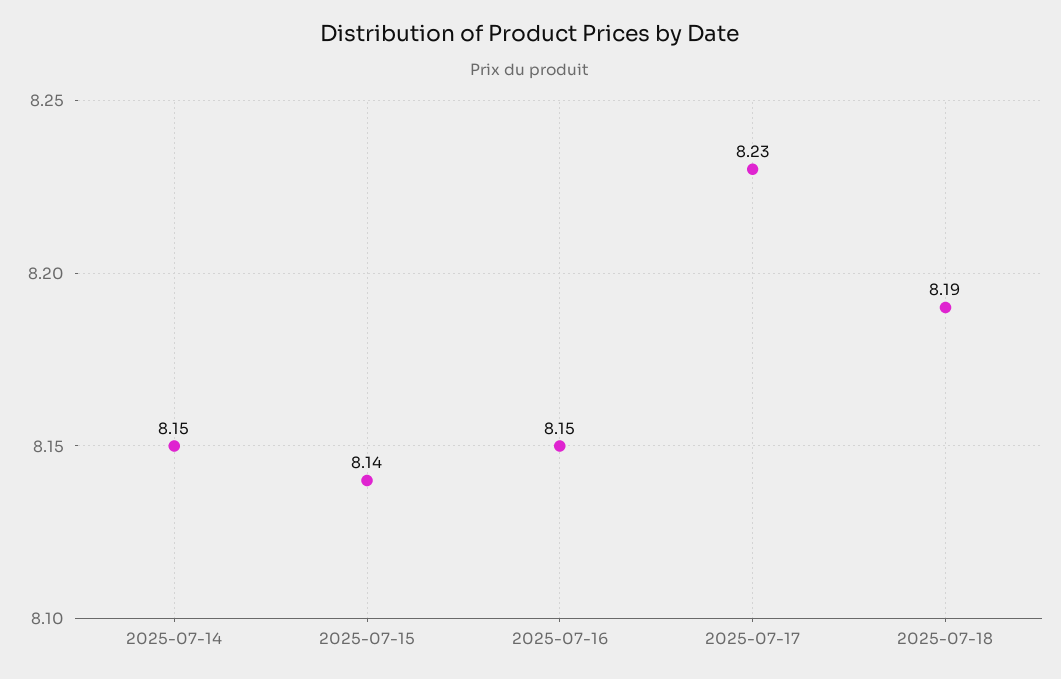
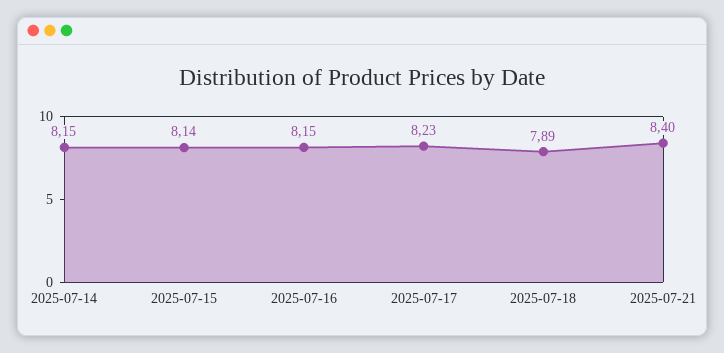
2025-07-18: 8.19 -> 7.89
2025-07-21: none -> 8.4

